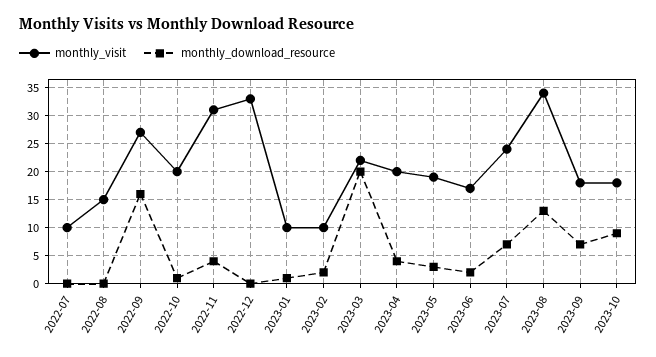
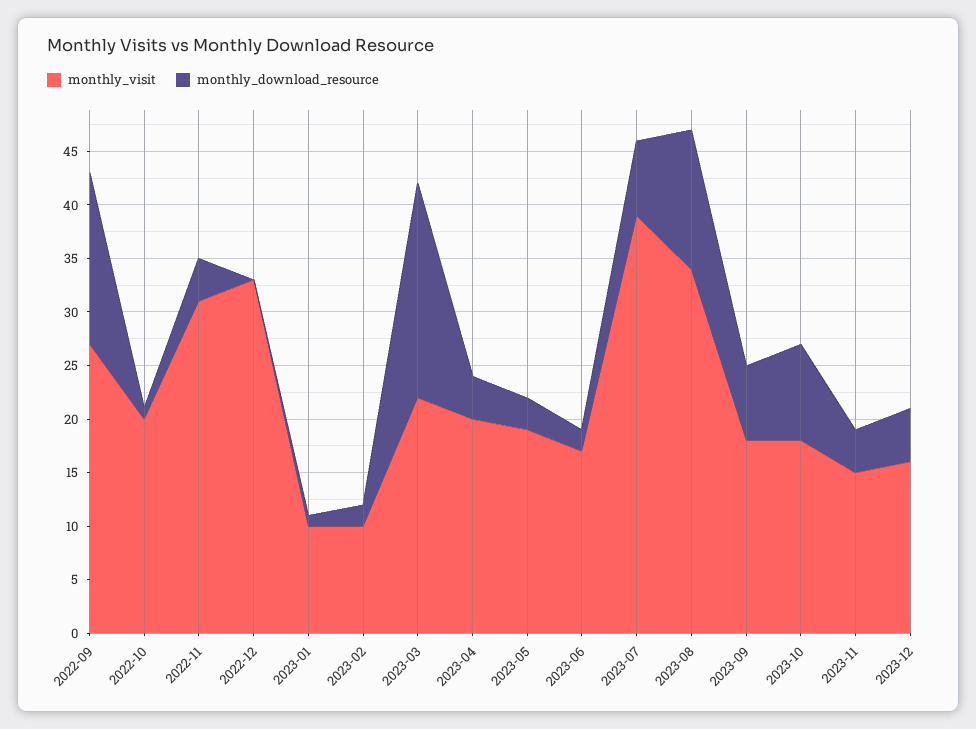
monthly_visit, 2022-07: 10 -> none
monthly_download_resource, 2022-07: 0 -> none
monthly_visit, 2022-08: 15 -> none
monthly_download_resource, 2022-08: 0 -> none
monthly_visit, 2023-07: 25 -> 39
monthly_visit, 2023-11: none -> 15
monthly_download_resource, 2023-11: none -> 4
monthly_visit, 2023-12: none -> 16
monthly_download_resource, 2023-12: none -> 5

